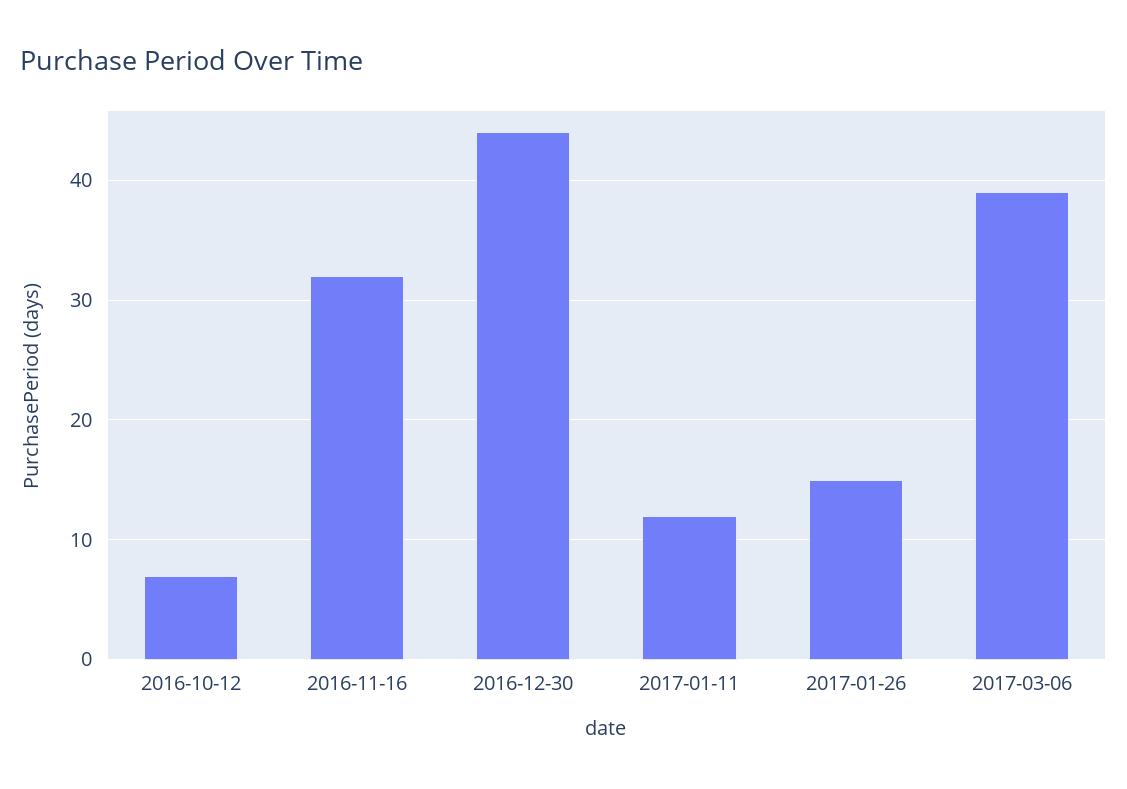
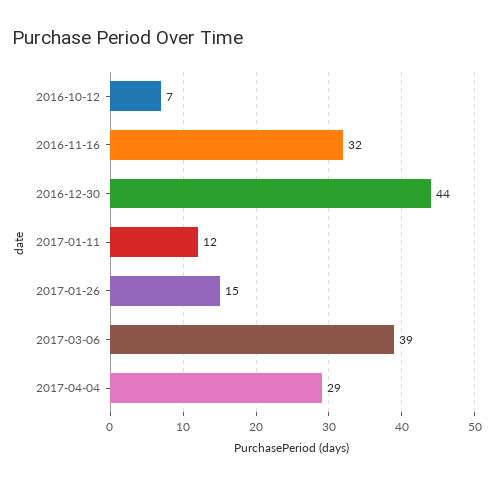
2017-04-04: none -> 29

